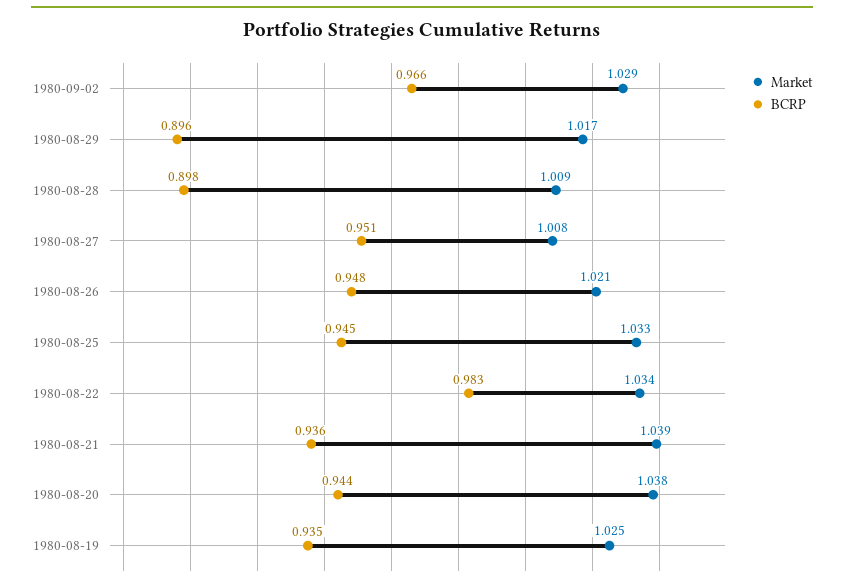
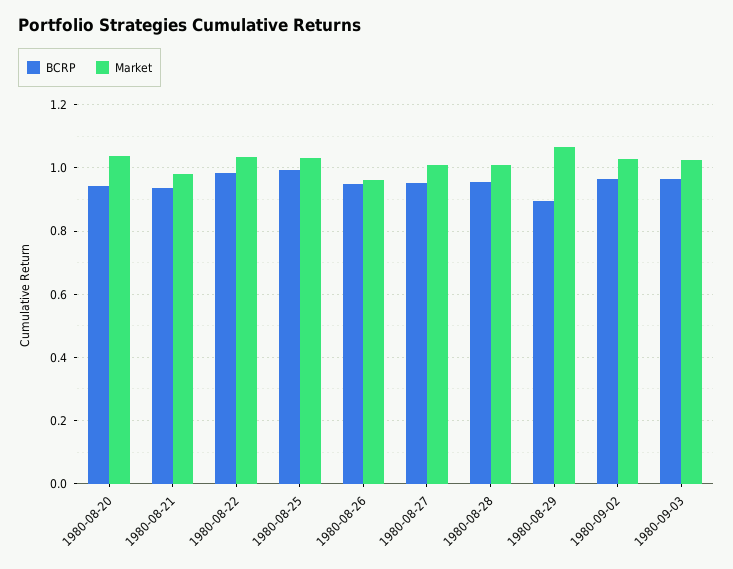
Market, 1980-08-29: 1.017 -> 1.06
BCRP, 1980-08-28: 0.898 -> 0.96
Market, 1980-08-26: 1.021 -> 0.96
BCRP, 1980-08-25: 0.945 -> 1
Market, 1980-08-21: 1.039 -> 0.98
Market, 1980-08-19: 1.025 -> none
BCRP, 1980-08-19: 0.935 -> none
BCRP, 1980-09-03: none -> 0.96
Market, 1980-09-03: none -> 1.02

